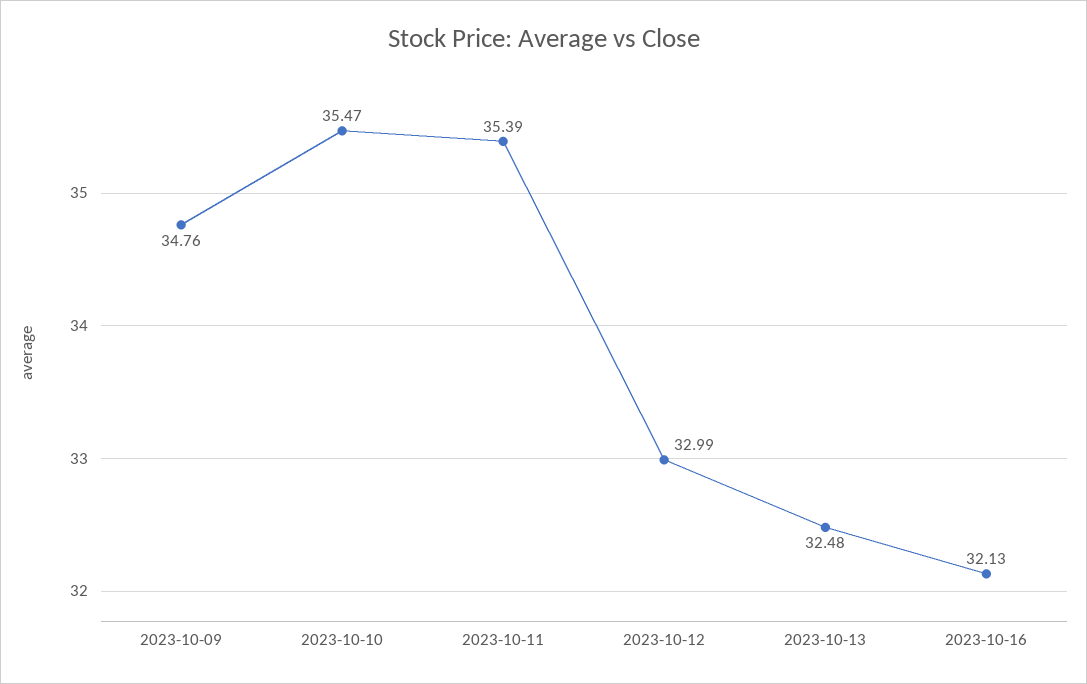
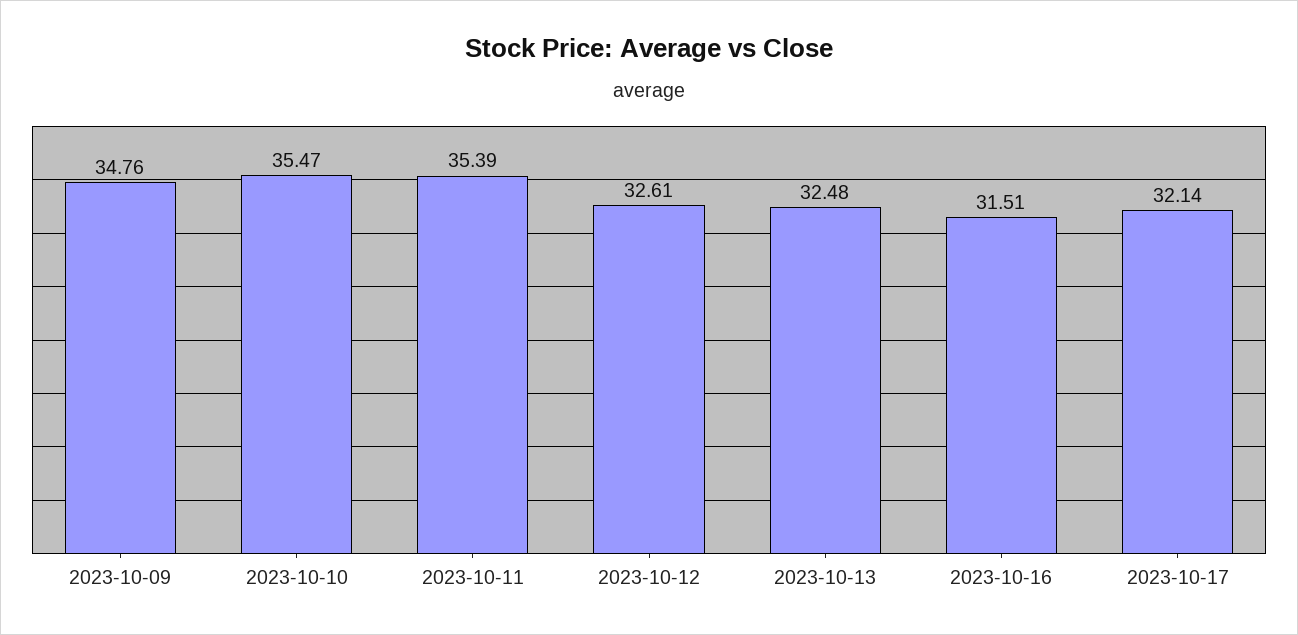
2023-10-12: 32.99 -> 32.61
2023-10-16: 32.13 -> 31.51
2023-10-17: none -> 32.14

